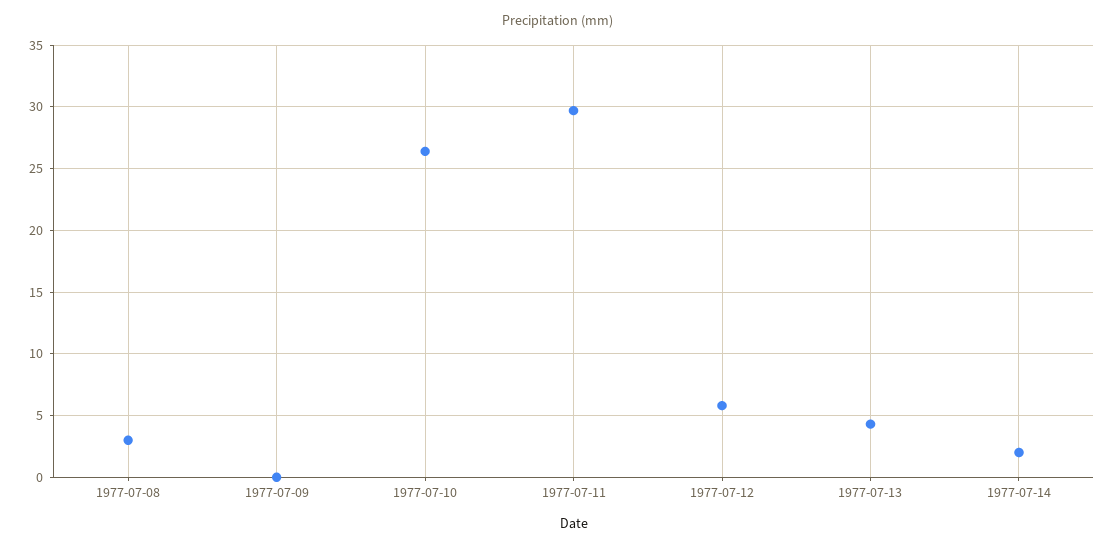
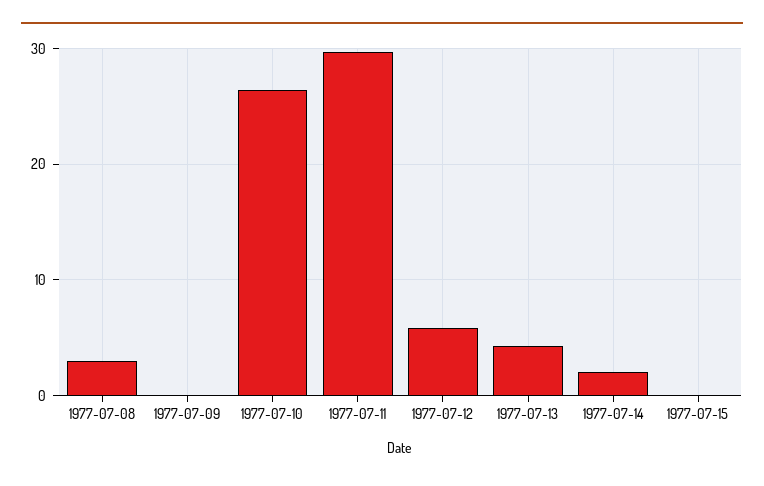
1977-07-15: none -> 0

